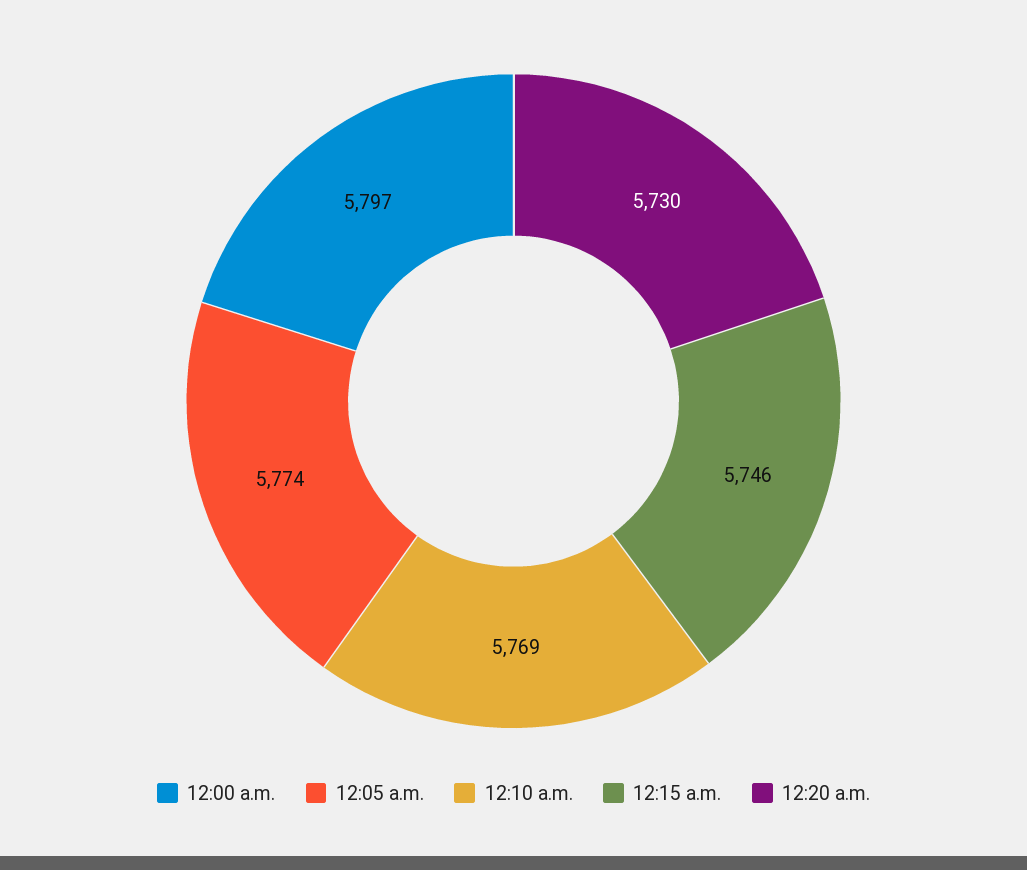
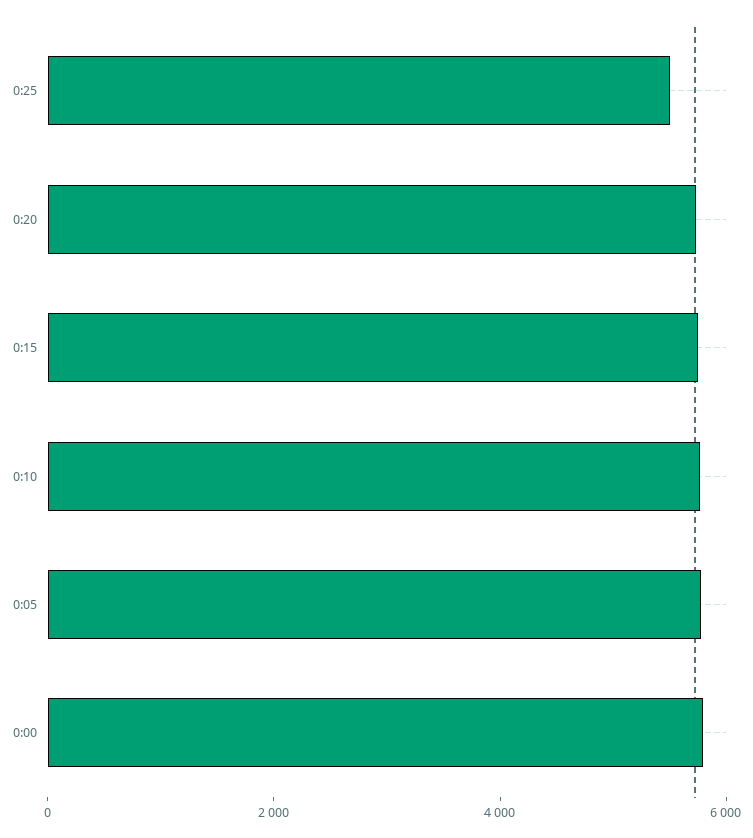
0:25: none -> 5500

